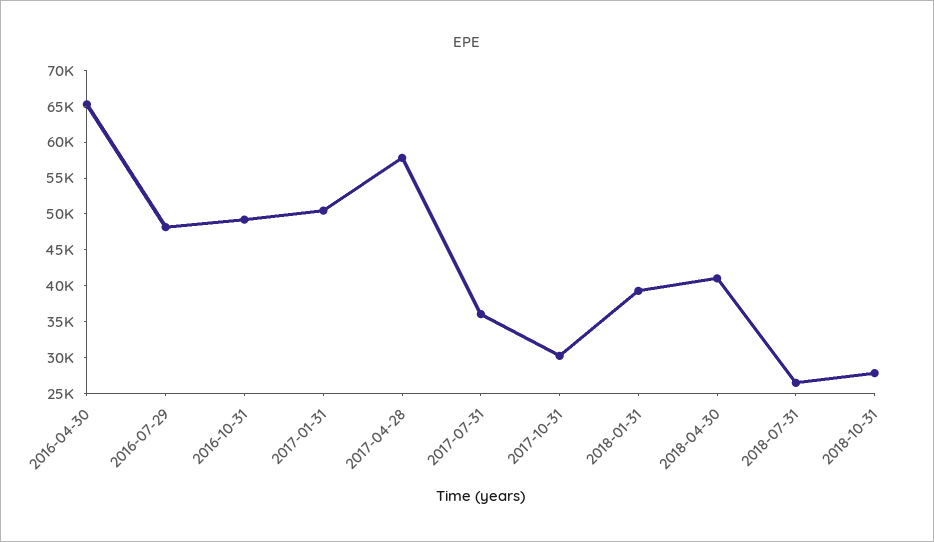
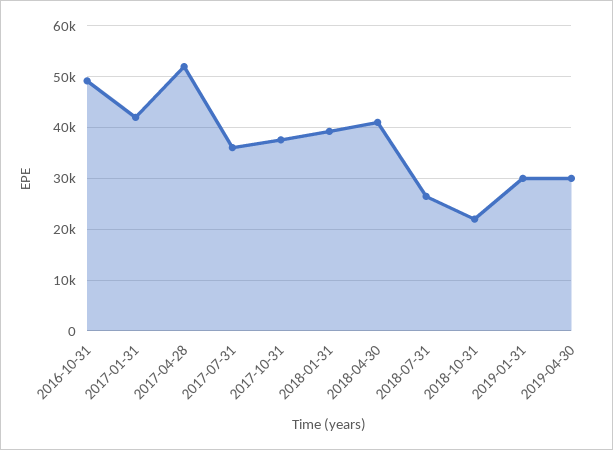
2016-04-30: 65000 -> none
2016-07-29: 47500 -> none
2017-01-31: 50000 -> 42000
2017-04-28: 57500 -> 52000
2017-10-31: 30000 -> 38000
2018-10-31: 27500 -> 22000
2019-01-31: none -> 30000
2019-04-30: none -> 30000

